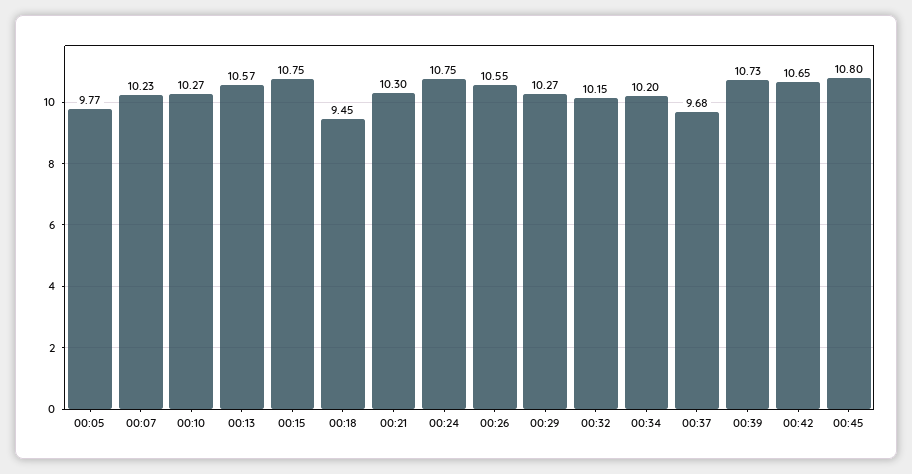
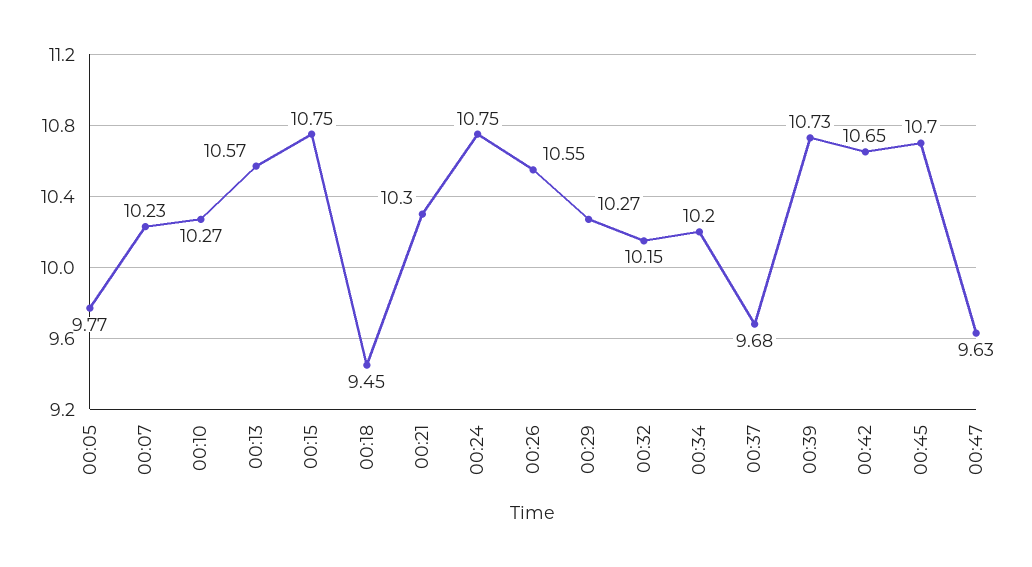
00:45: 10.8 -> 10.7
00:47: none -> 9.63

